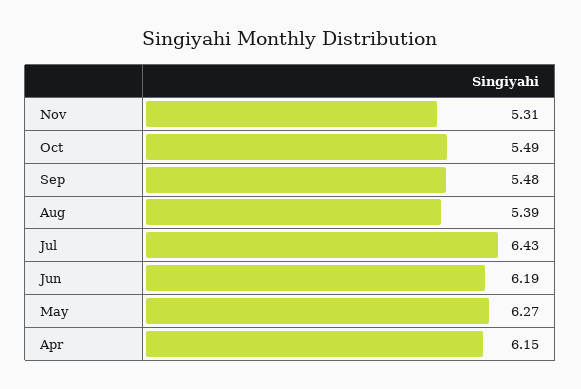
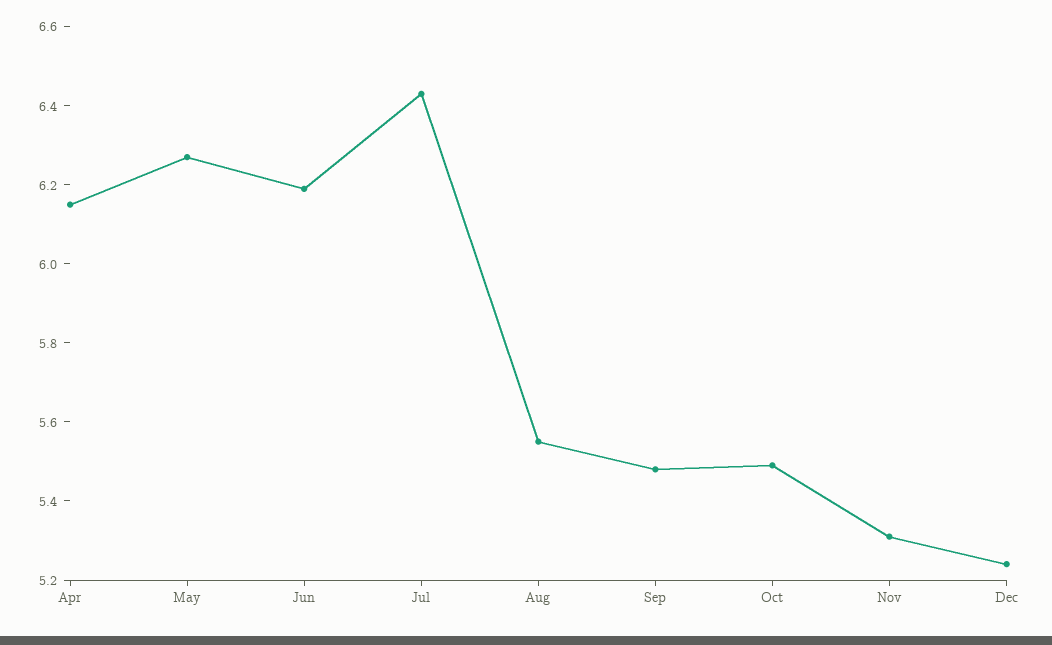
Aug: 5.39 -> 5.55
Dec: none -> 5.25

